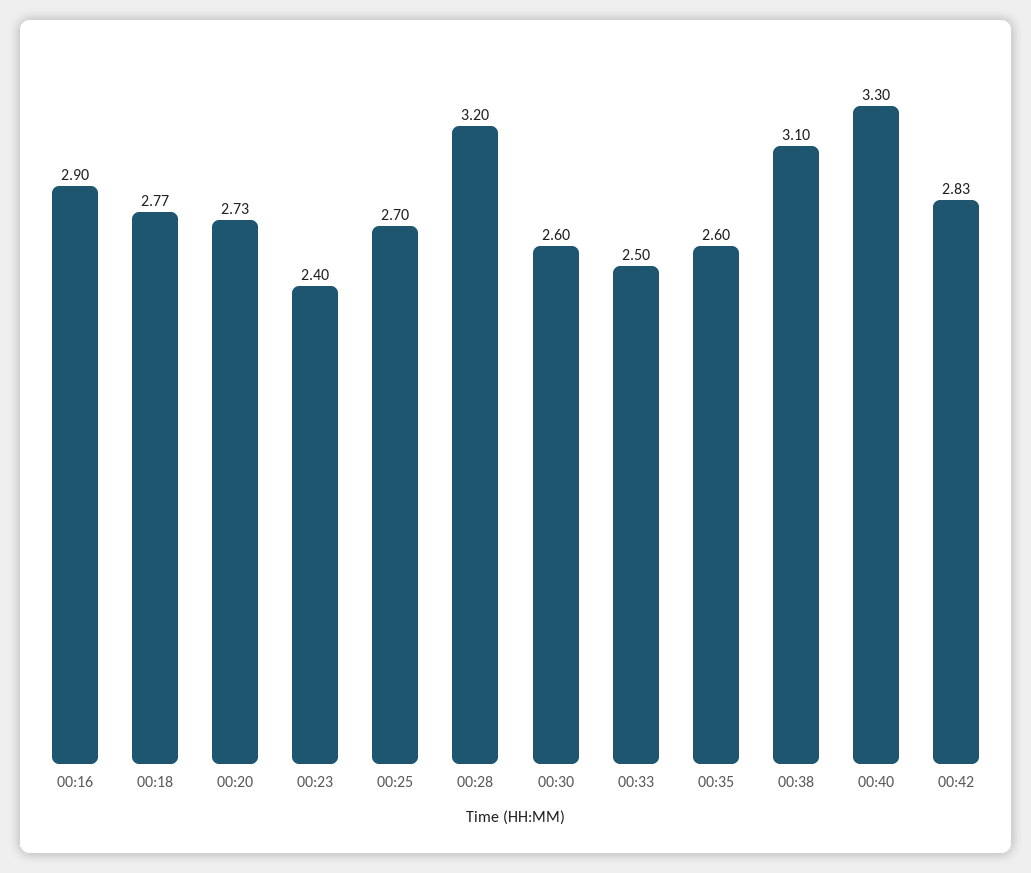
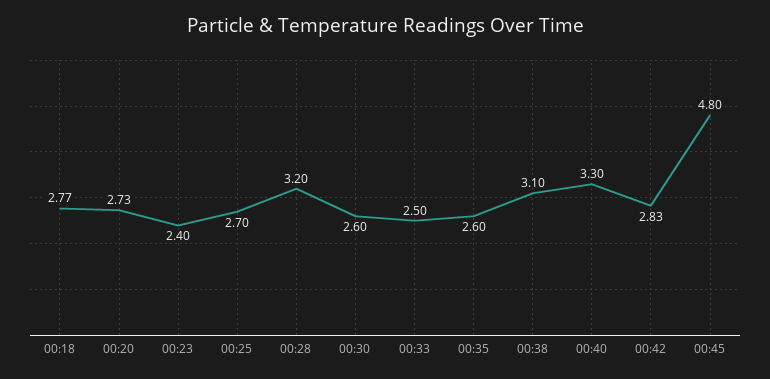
00:16: 2.9 -> none
00:45: none -> 4.8

